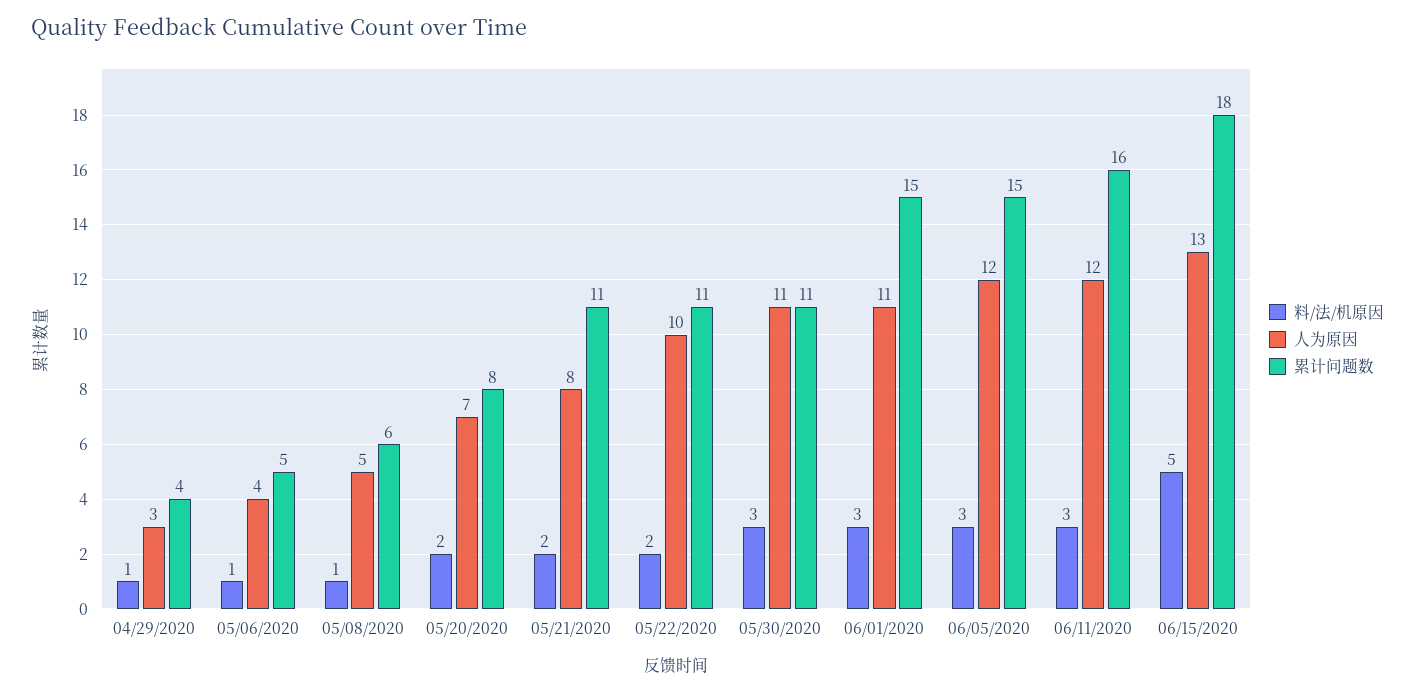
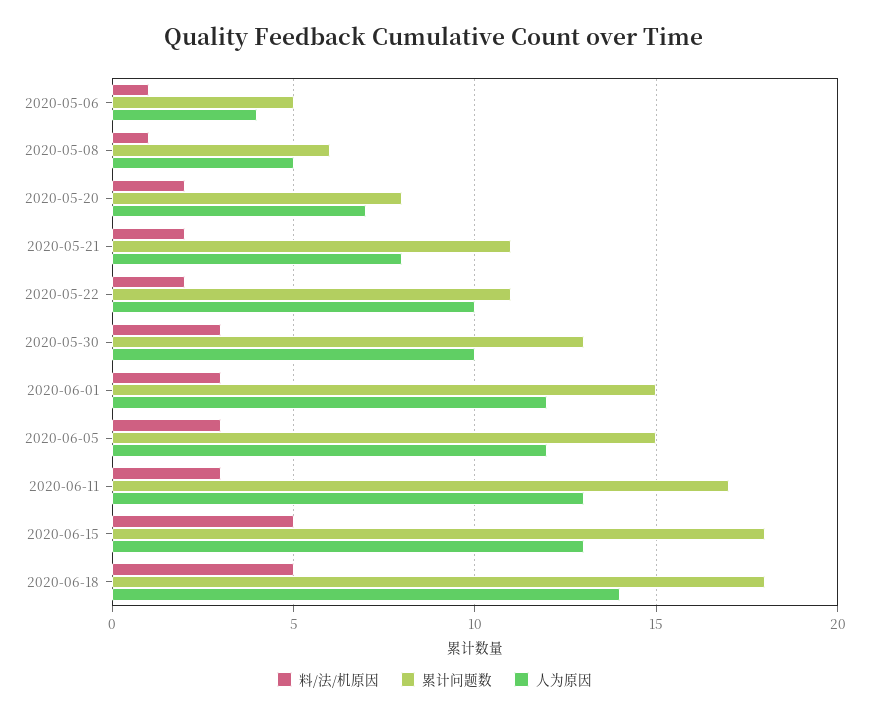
料/法/机原因, 04/29/2020: 1 -> none
人为原因, 04/29/2020: 3 -> none
累计问题数, 04/29/2020: 4 -> none
人为原因, 05/30/2020: 11 -> 10
累计问题数, 05/30/2020: 11 -> 13
人为原因, 06/01/2020: 11 -> 12
人为原因, 06/11/2020: 12 -> 13
累计问题数, 06/11/2020: 16 -> 17
料/法/机原因, 2020-06-18: none -> 5
累计问题数, 2020-06-18: none -> 18
人为原因, 2020-06-18: none -> 14

